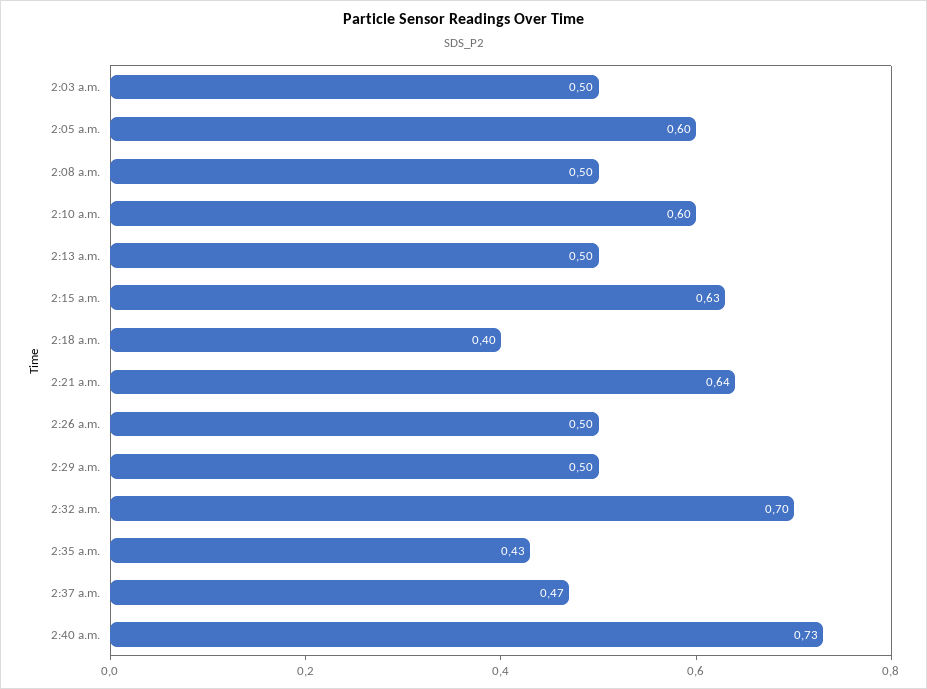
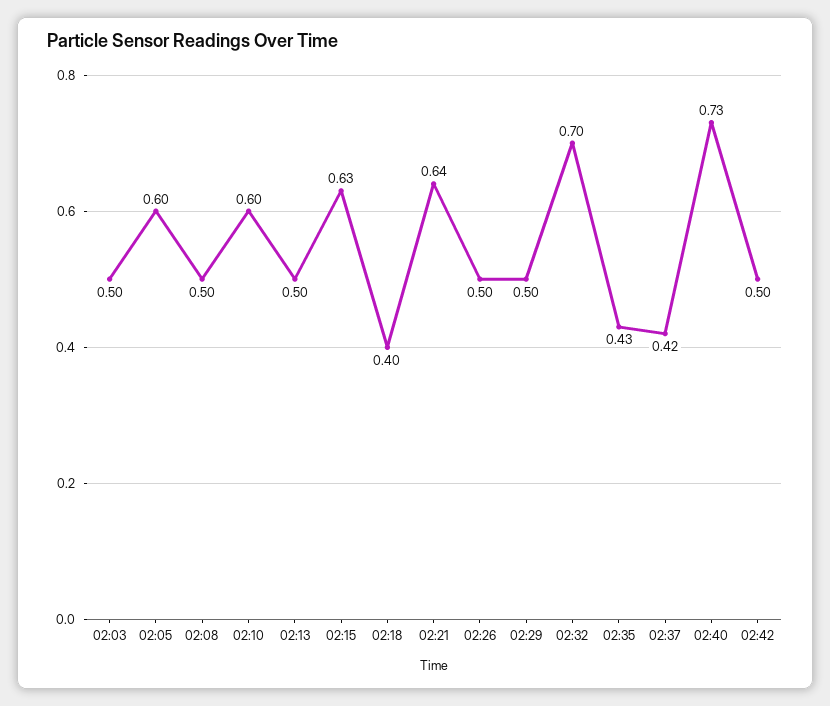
2:37 a.m.: 0.47 -> 0.42
02:42: none -> 0.5

